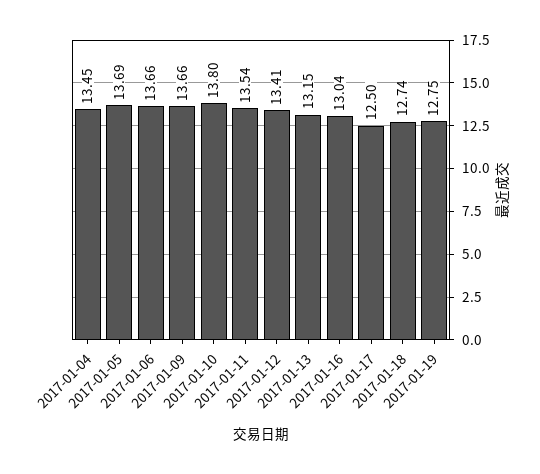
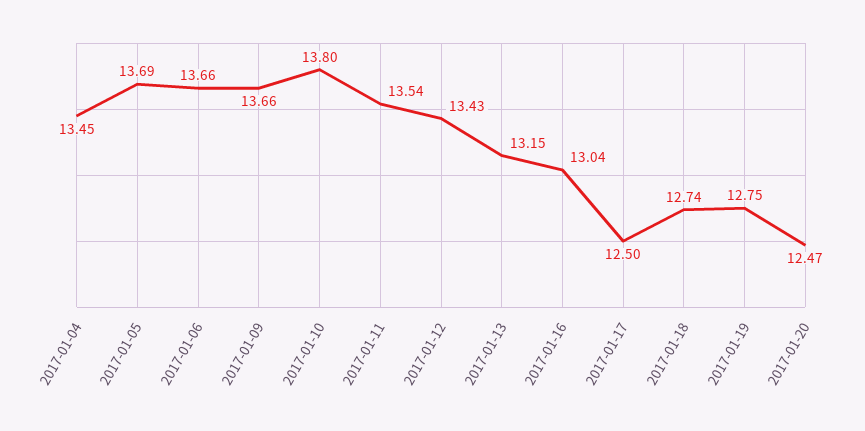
2017-01-12: 13.41 -> 13.43
2017-01-20: none -> 12.47

